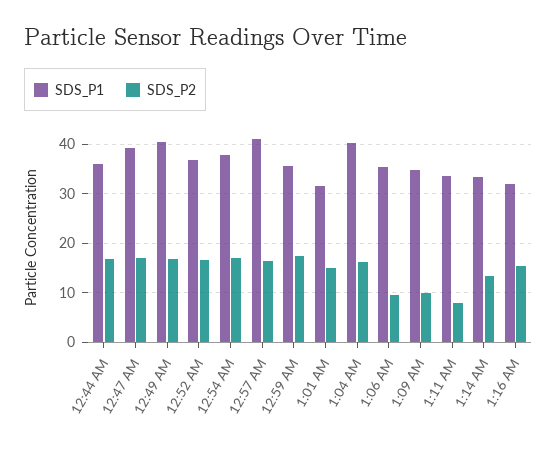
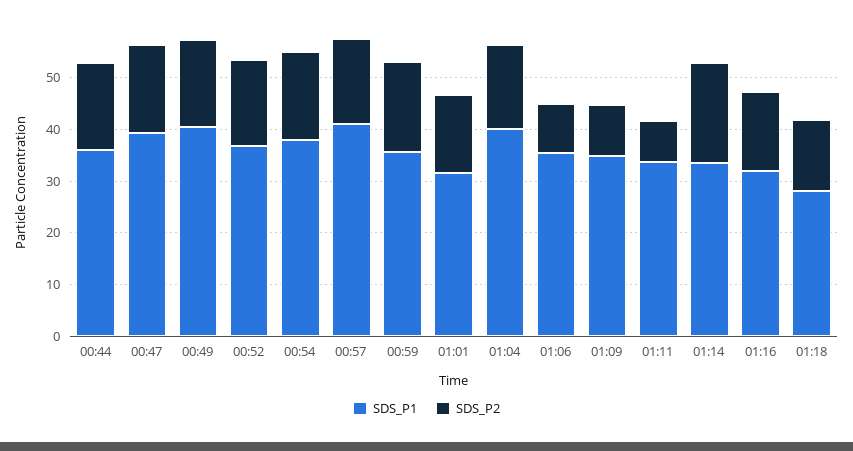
SDS_P2, 1:14 AM: 14 -> 20
SDS_P1, 01:18: none -> 28
SDS_P2, 01:18: none -> 14

